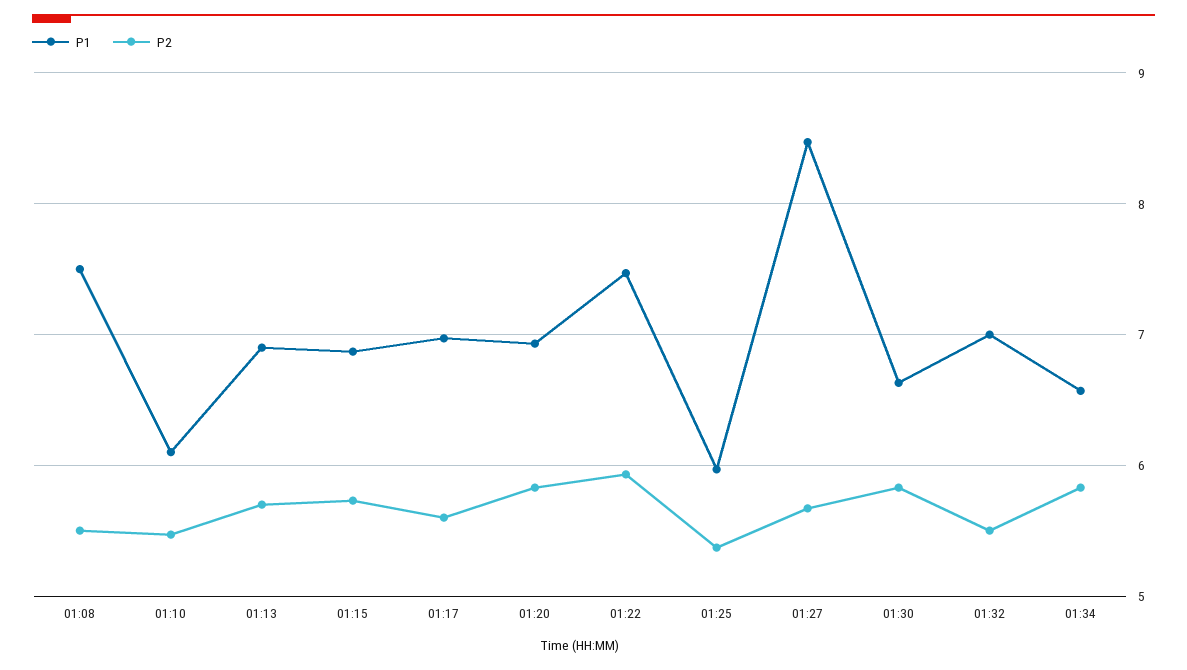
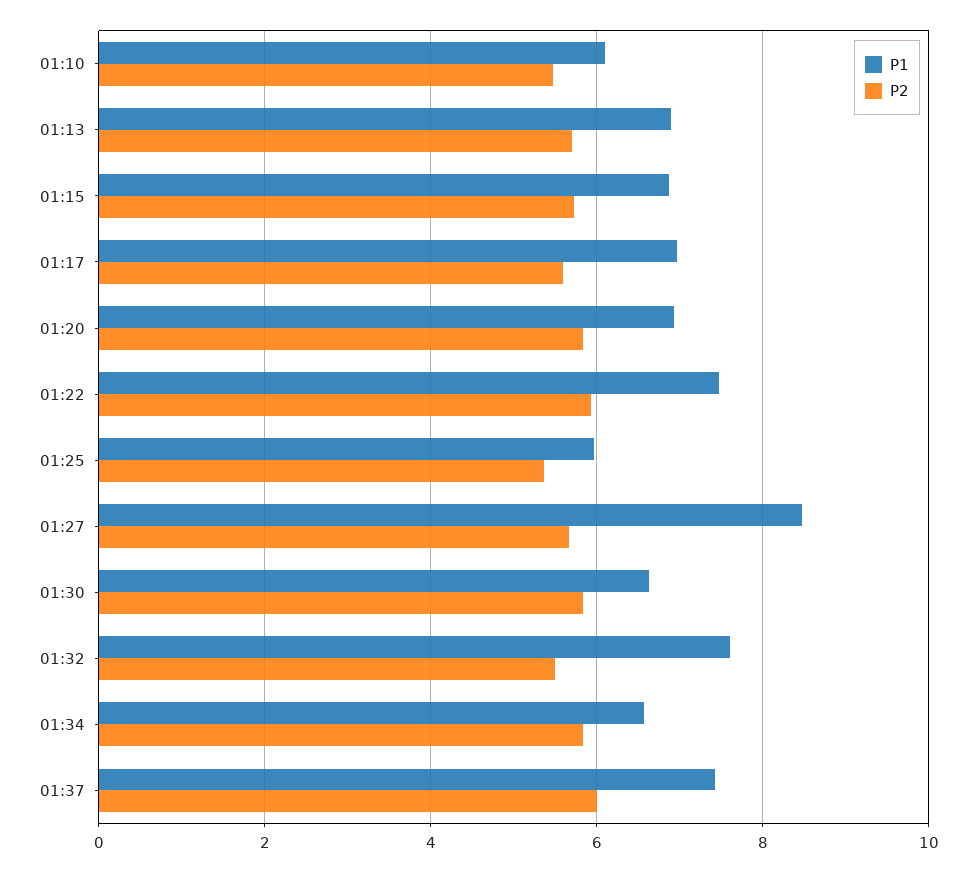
P1, 01:08: 7.5 -> none
P2, 01:08: 5.5 -> none
P1, 01:32: 7 -> 7.6
P1, 01:37: none -> 7.4
P2, 01:37: none -> 6

